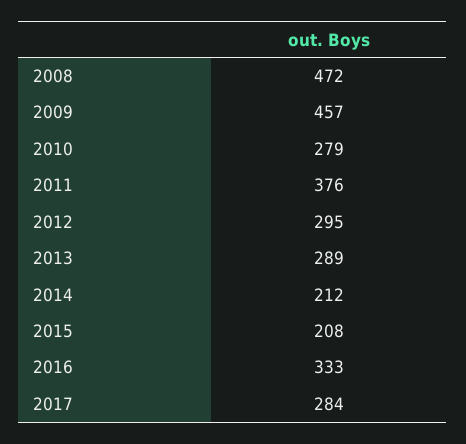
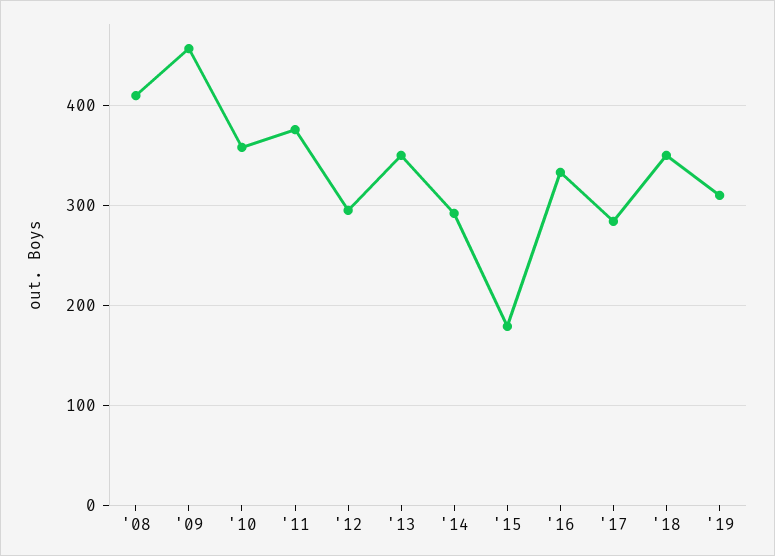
2008: 472 -> 410
2010: 279 -> 360
2013: 289 -> 350
2014: 212 -> 290
2015: 208 -> 180
'18: none -> 350
'19: none -> 310

